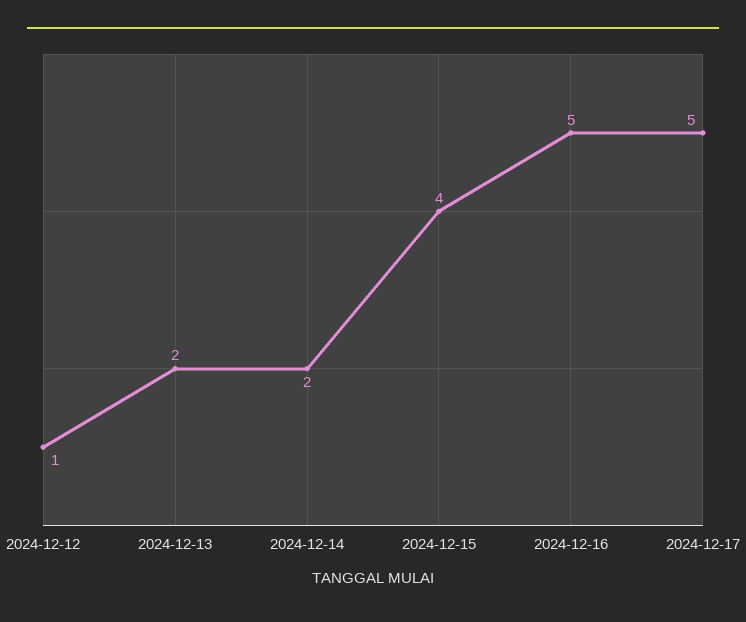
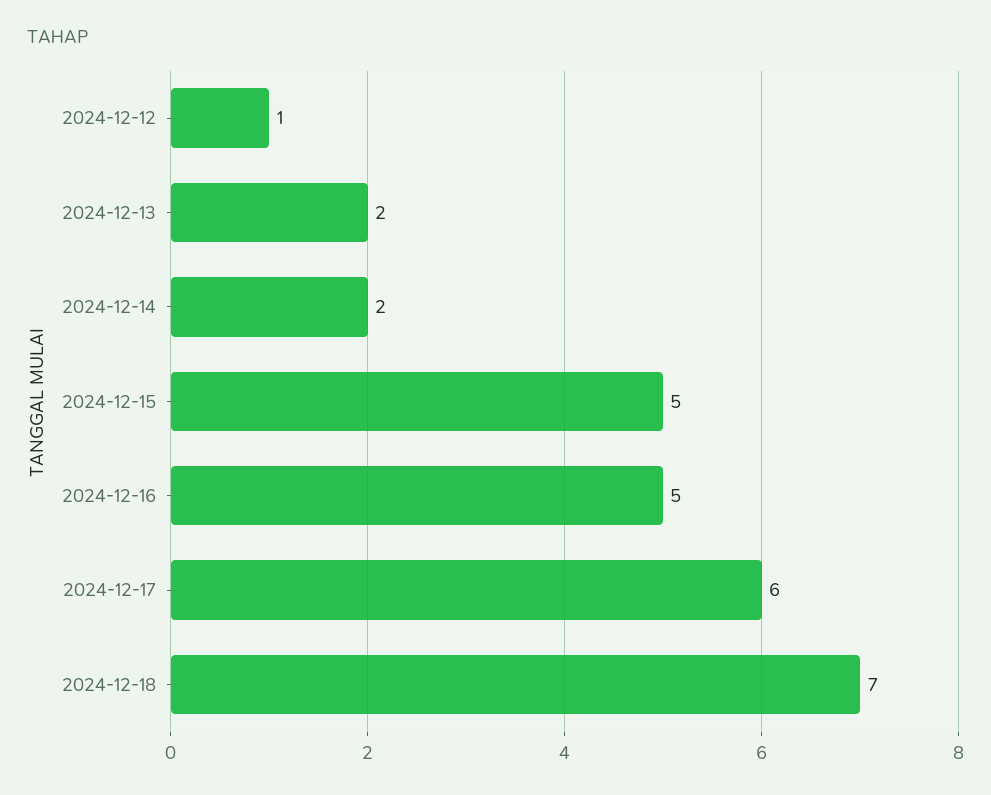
2024-12-15: 4 -> 5
2024-12-17: 5 -> 6
2024-12-18: none -> 7

